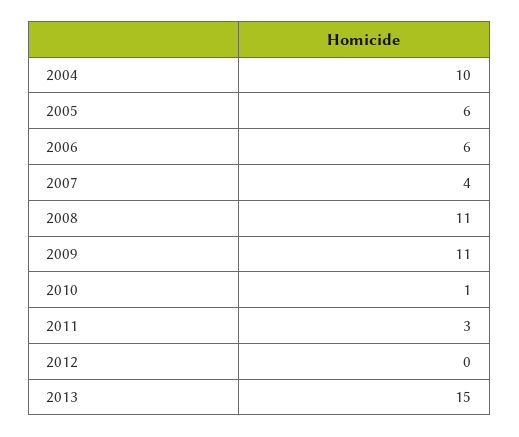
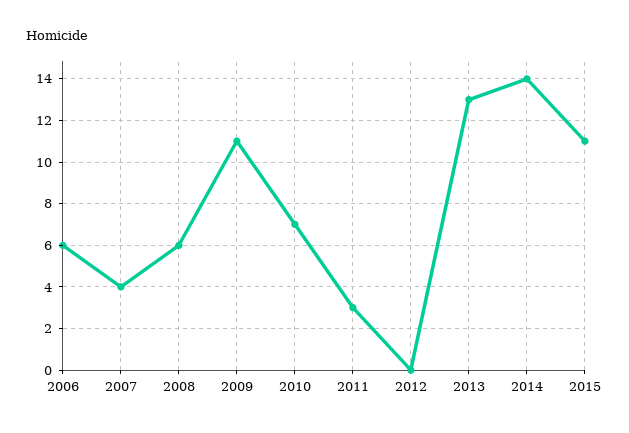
2004: 10 -> none
2005: 6 -> none
2008: 11 -> 6
2010: 1 -> 7
2013: 15 -> 13
2014: none -> 14
2015: none -> 11

